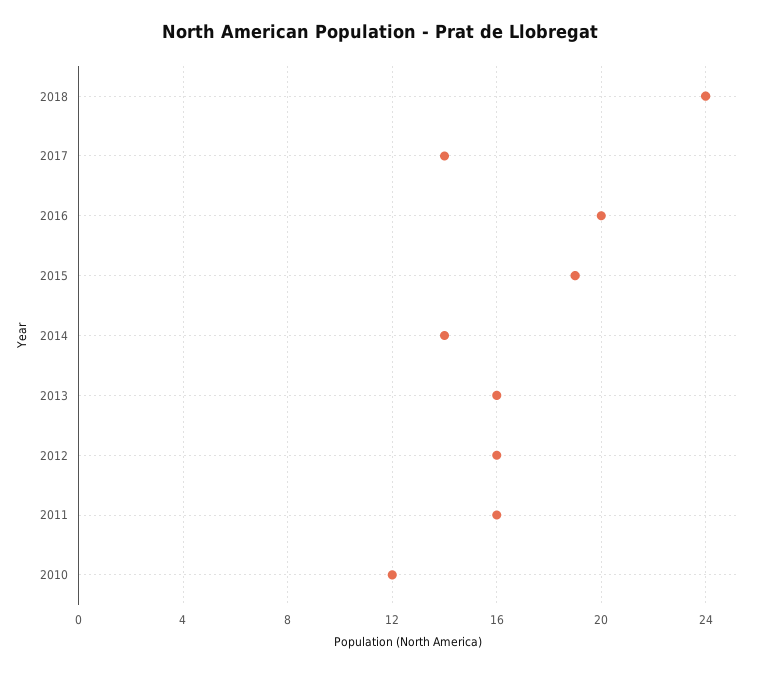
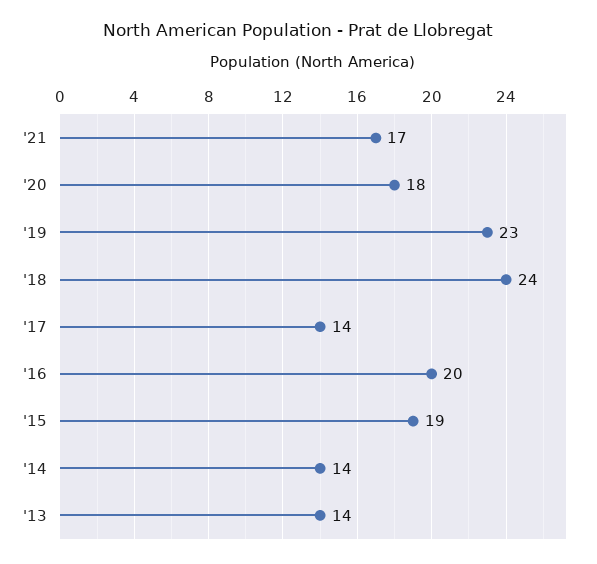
2013: 16 -> 14
2012: 16 -> none
2011: 16 -> none
2010: 12 -> none
'21: none -> 17
'20: none -> 18
'19: none -> 23

